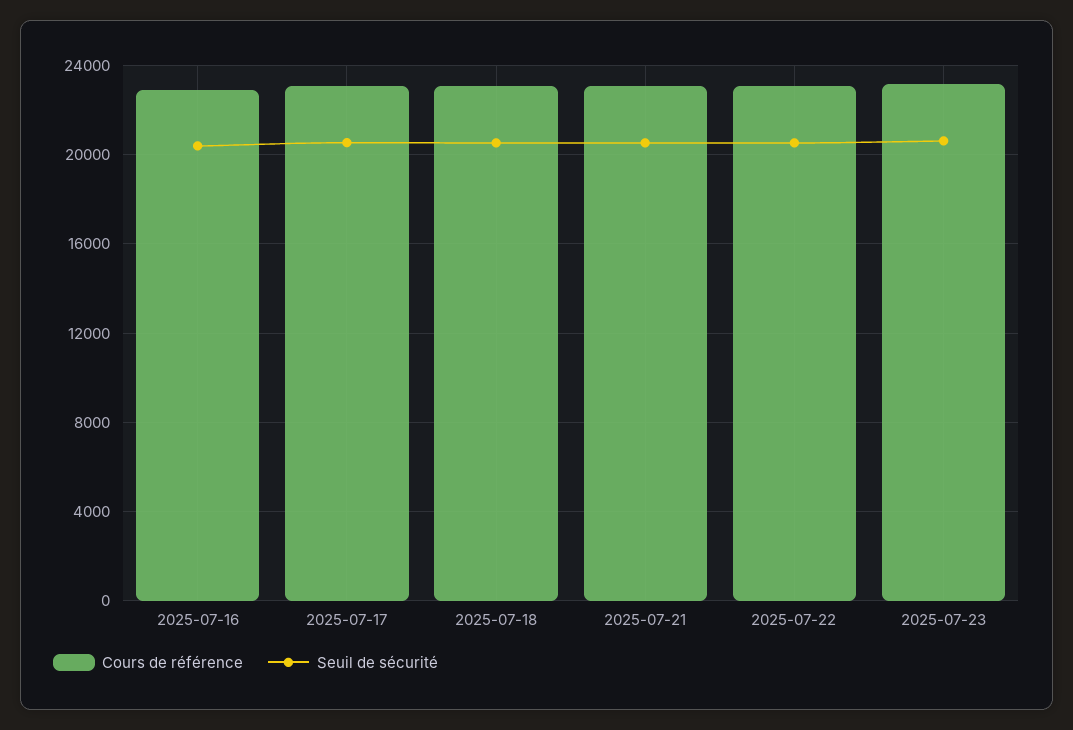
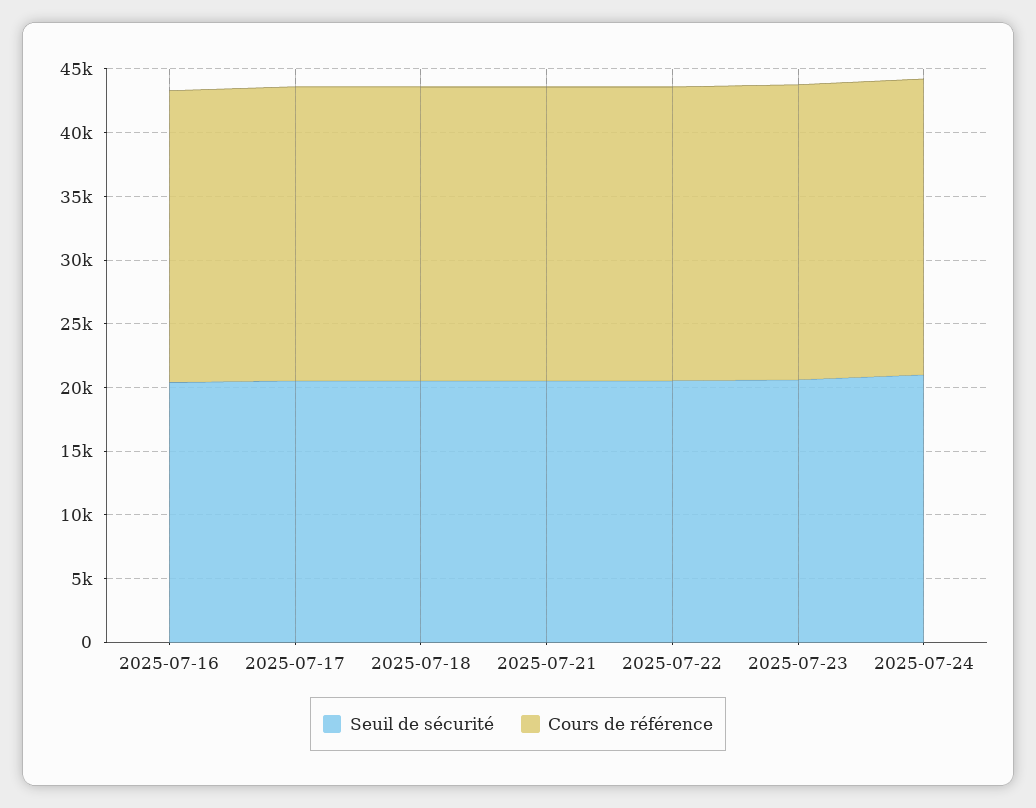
Seuil de sécurité, 2025-07-24: none -> 21000
Cours de référence, 2025-07-24: none -> 23000

